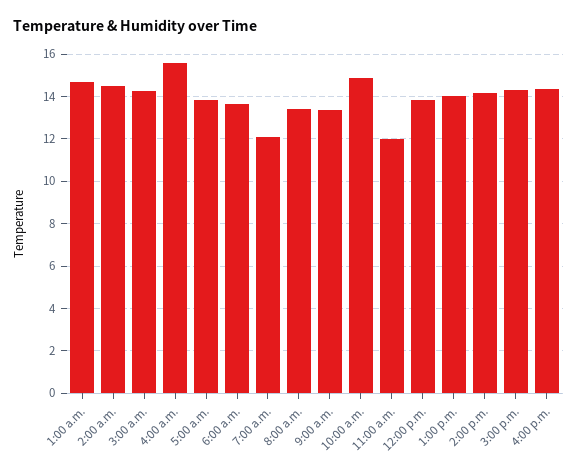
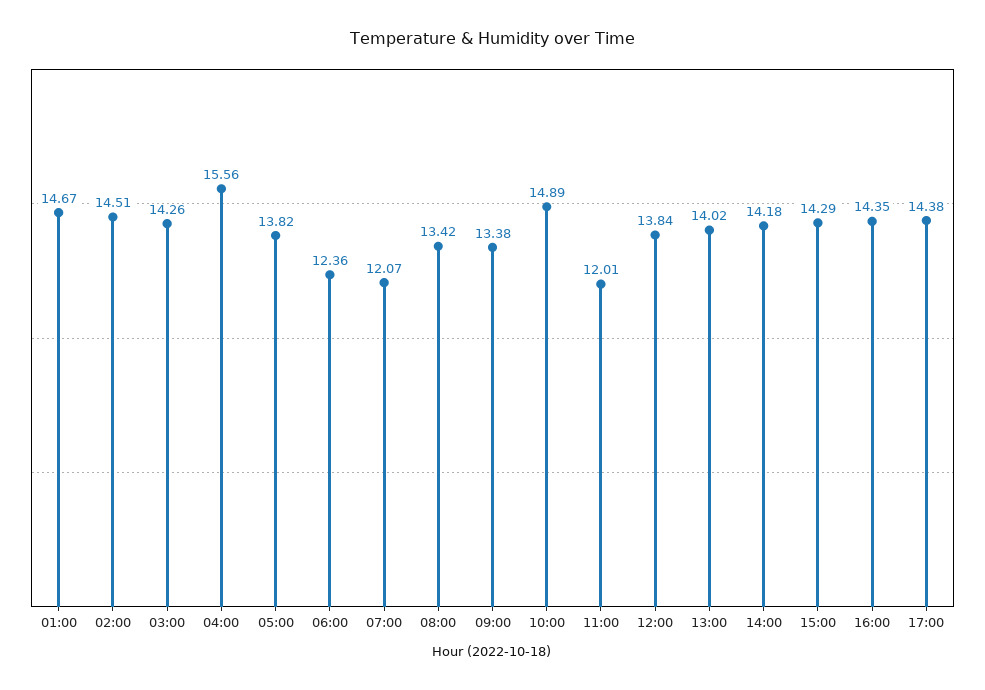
6:00 a.m.: 13.5 -> 12.36
17:00: none -> 14.38

